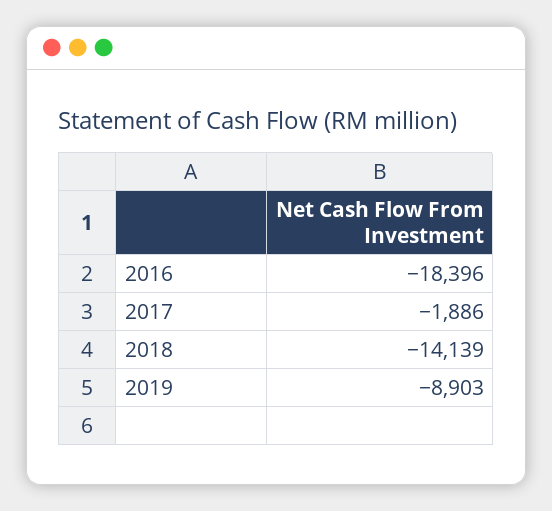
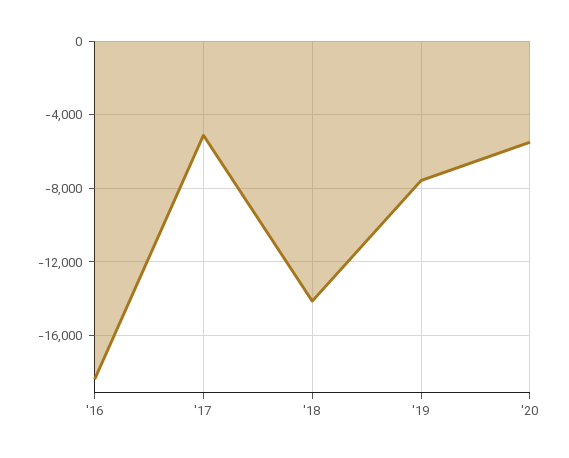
2017: -1886 -> -5000
2019: -8903 -> -7500
'20: none -> -5500

